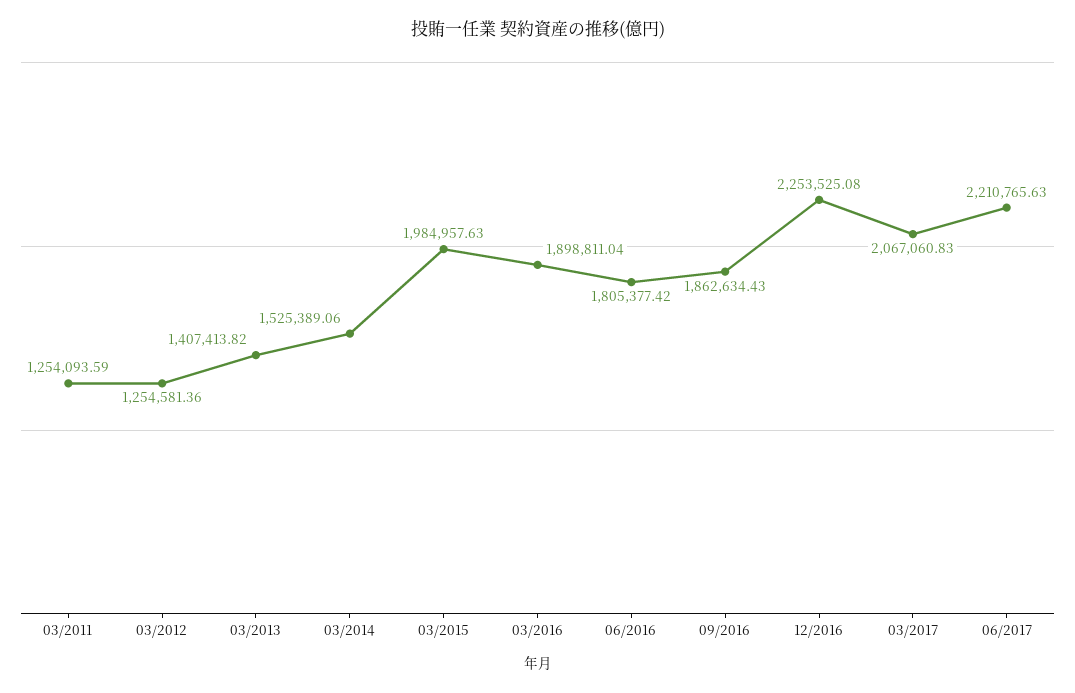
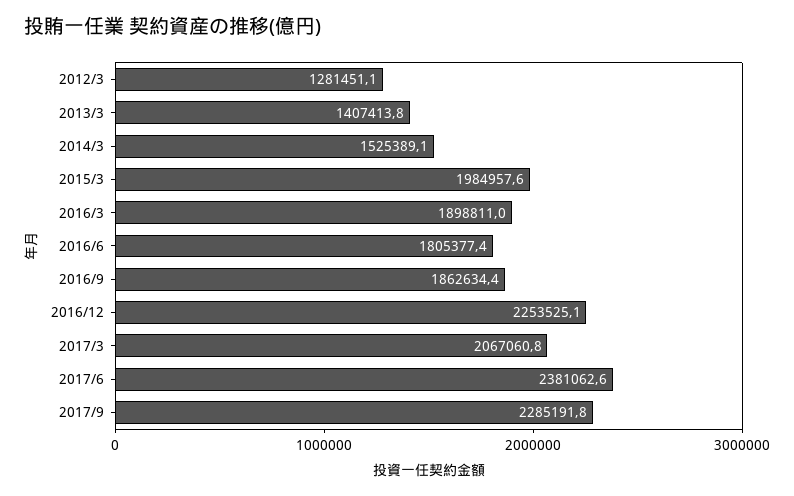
03/2011: 1254093.59 -> none
03/2012: 1254581.36 -> 1281451.1
06/2017: 2210765.63 -> 2381062.6
2017/9: none -> 2285191.8

